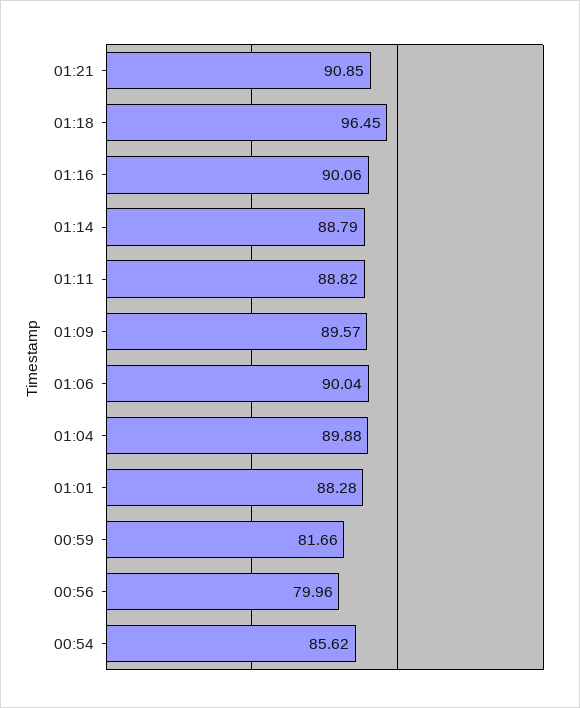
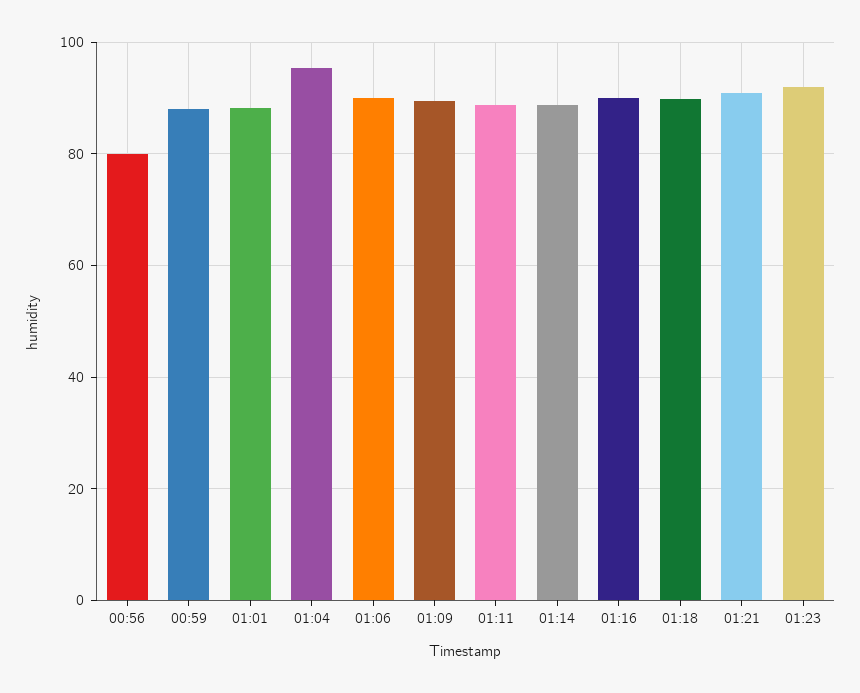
01:18: 96.45 -> 90
01:04: 89.88 -> 96
00:59: 81.66 -> 88
00:54: 85.62 -> none
01:23: none -> 92

